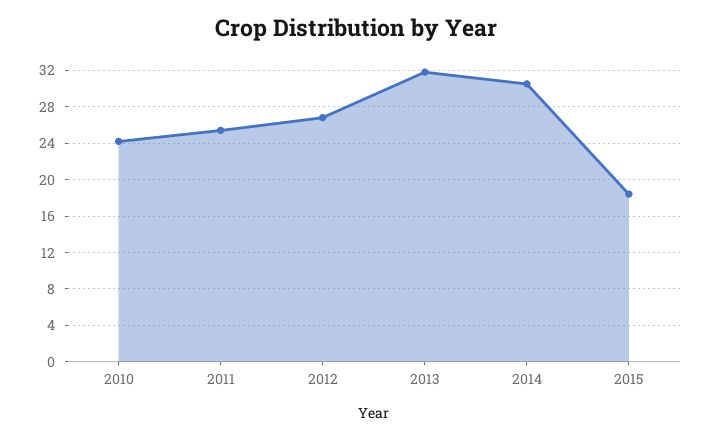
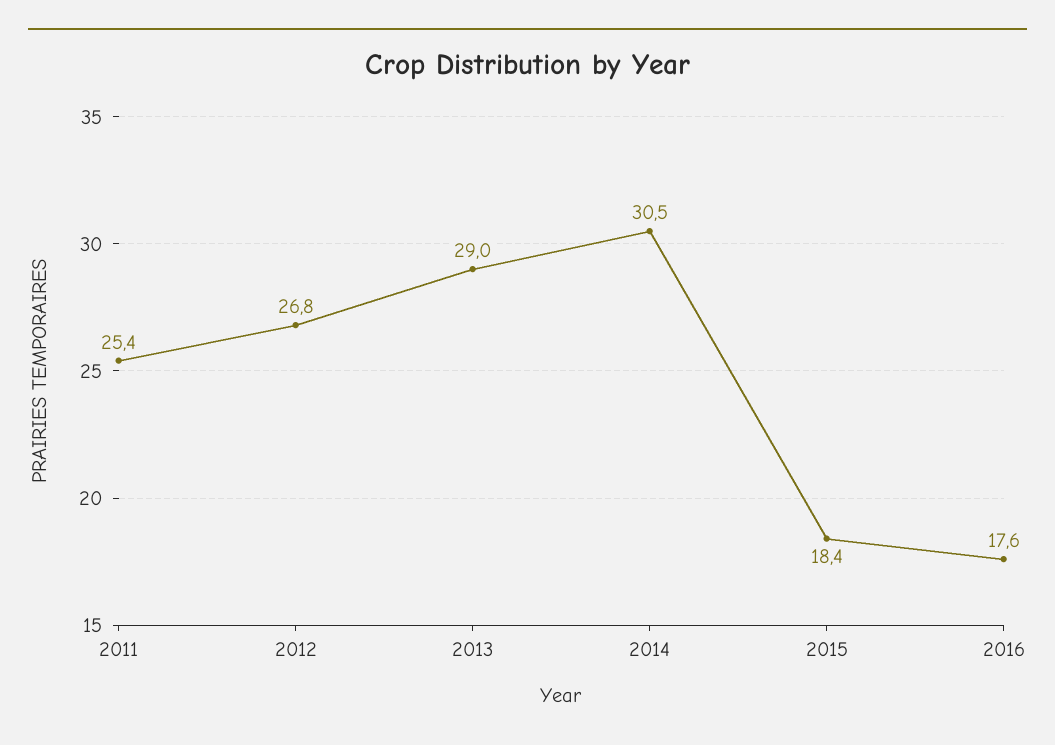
2010: 24 -> none
2013: 32 -> 29
2016: none -> 17.6

